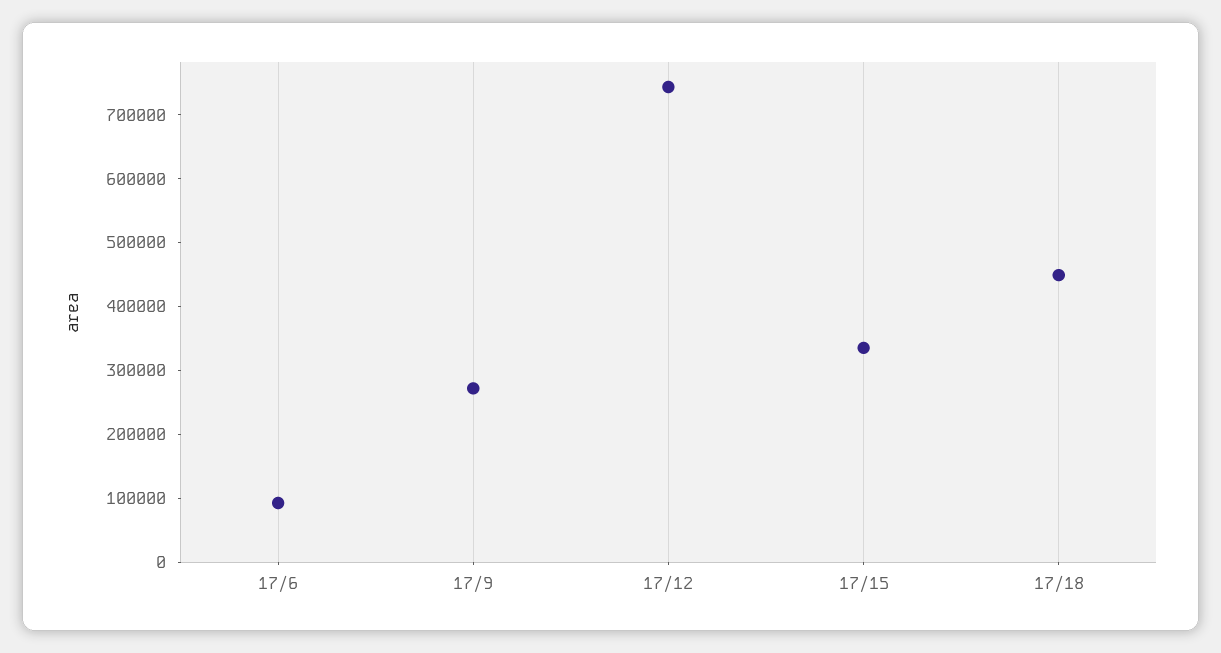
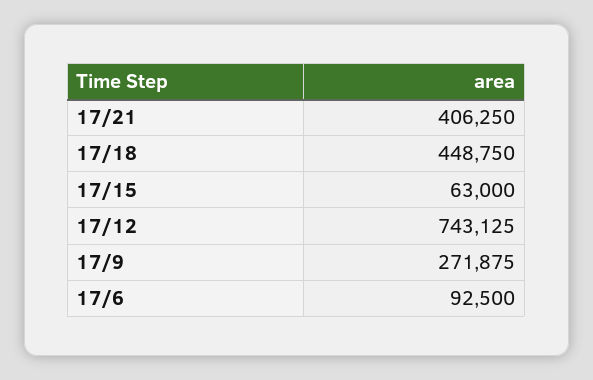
17/15: 340000 -> 63000
17/21: none -> 406250

